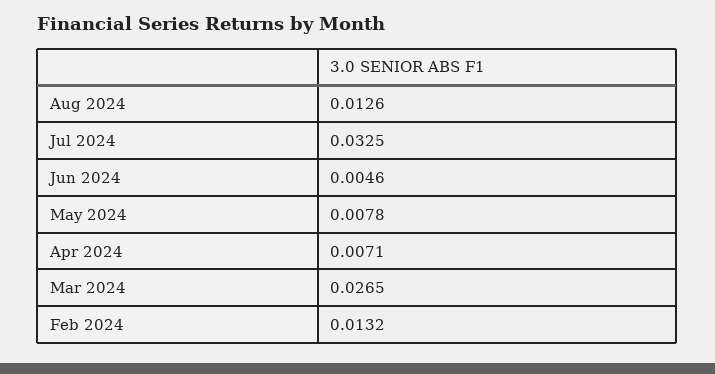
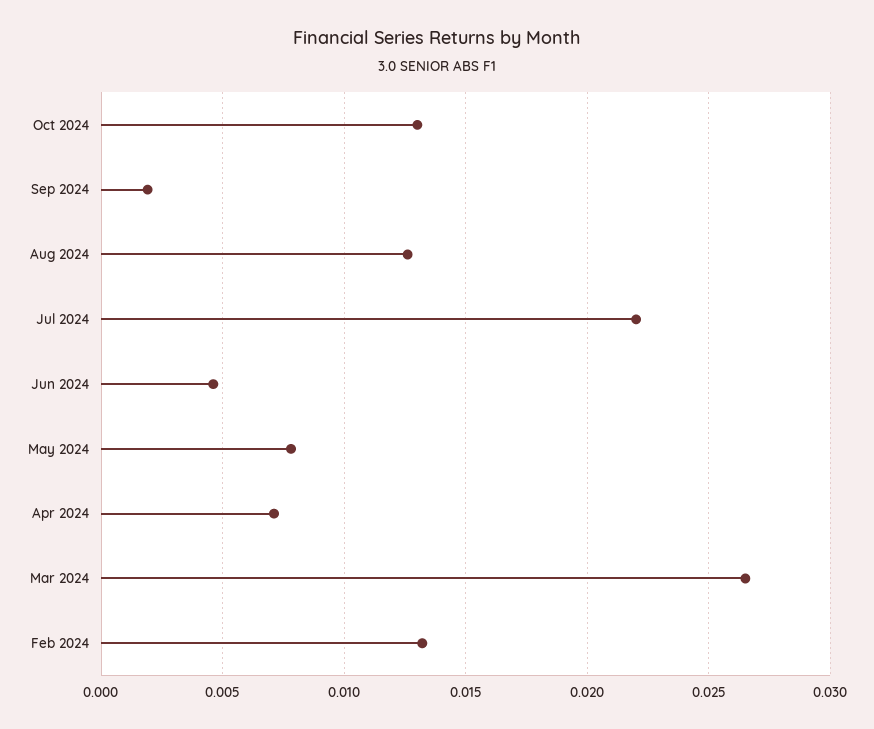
Jul 2024: 0.0325 -> 0.022
Oct 2024: none -> 0.013
Sep 2024: none -> 0.002

